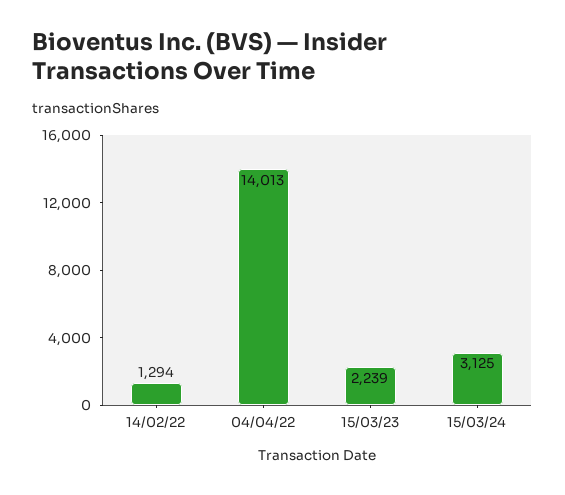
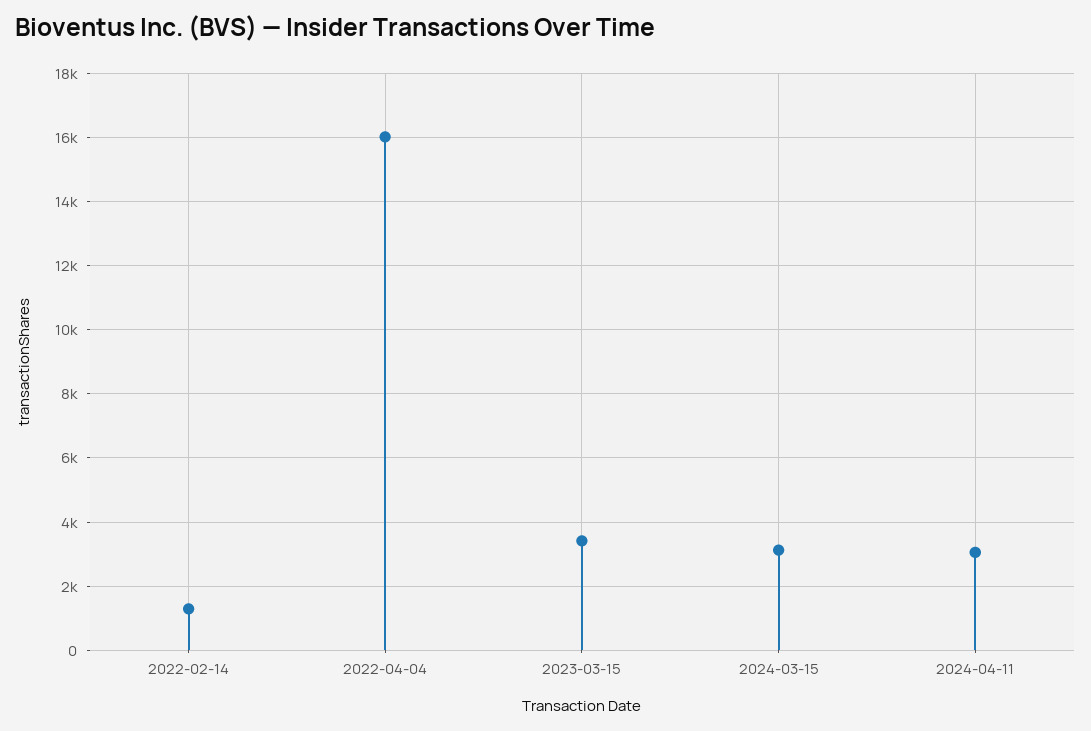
04/04/22: 14013 -> 16000
15/03/23: 2239 -> 3400
2024-04-11: none -> 3000

